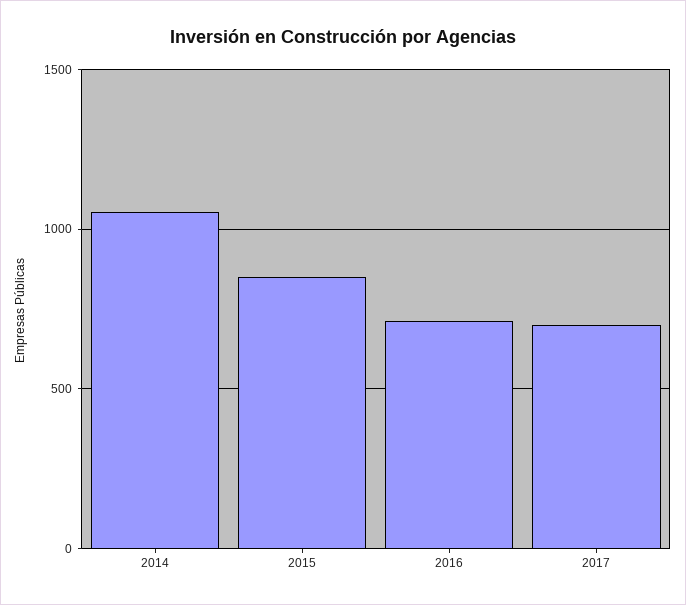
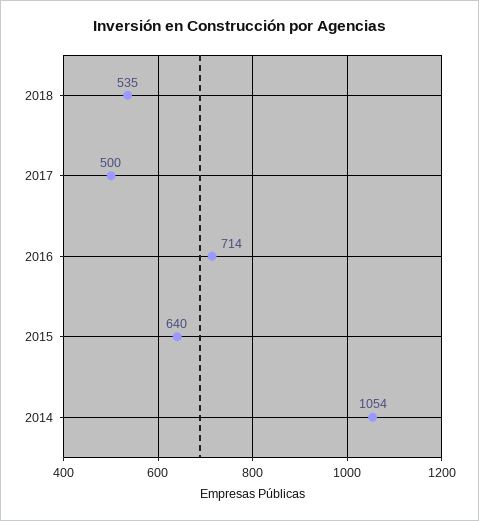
2015: 850 -> 640
2017: 700 -> 500
2018: none -> 535

